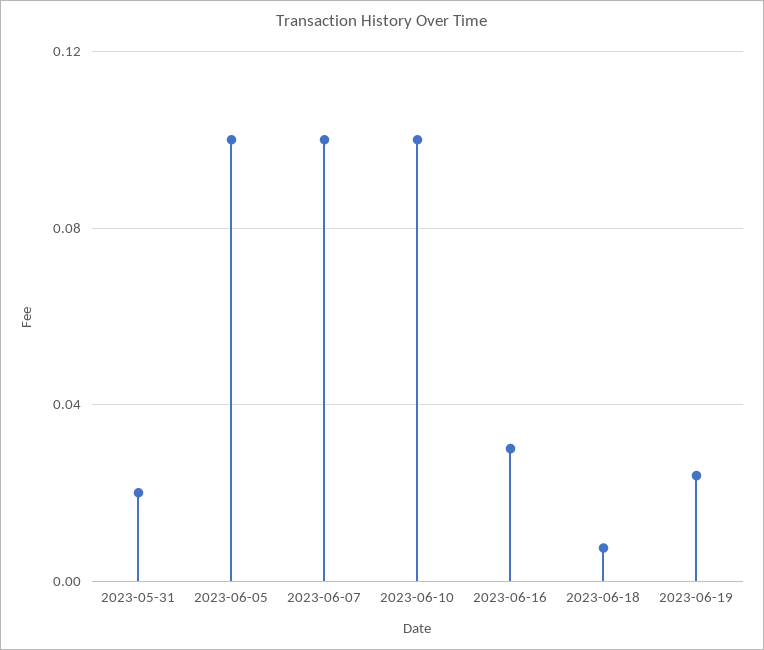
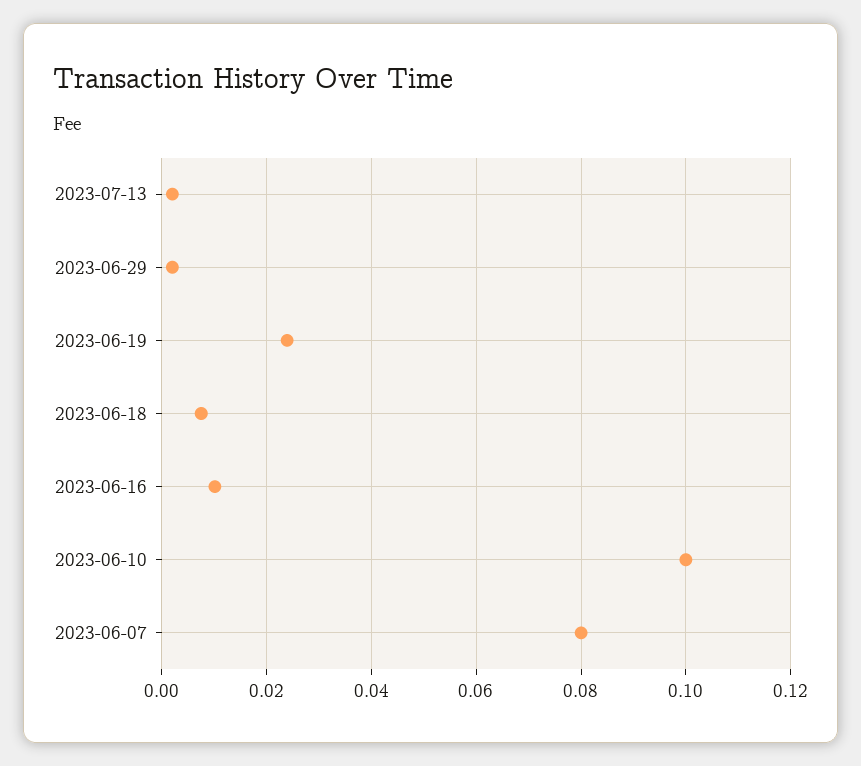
2023-05-31: 0.02 -> none
2023-06-05: 0.1 -> none
2023-06-07: 0.1 -> 0.08
2023-06-16: 0.03 -> 0.01
2023-07-13: none -> 0.002
2023-06-29: none -> 0.002

